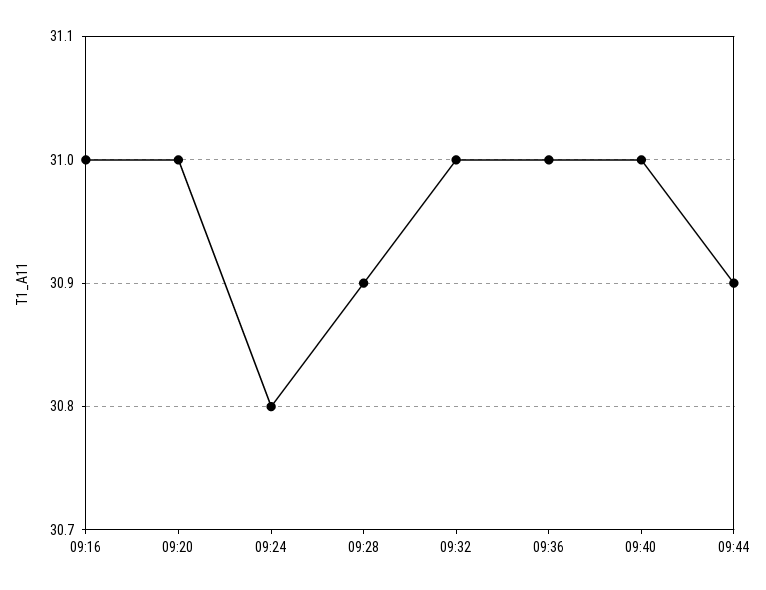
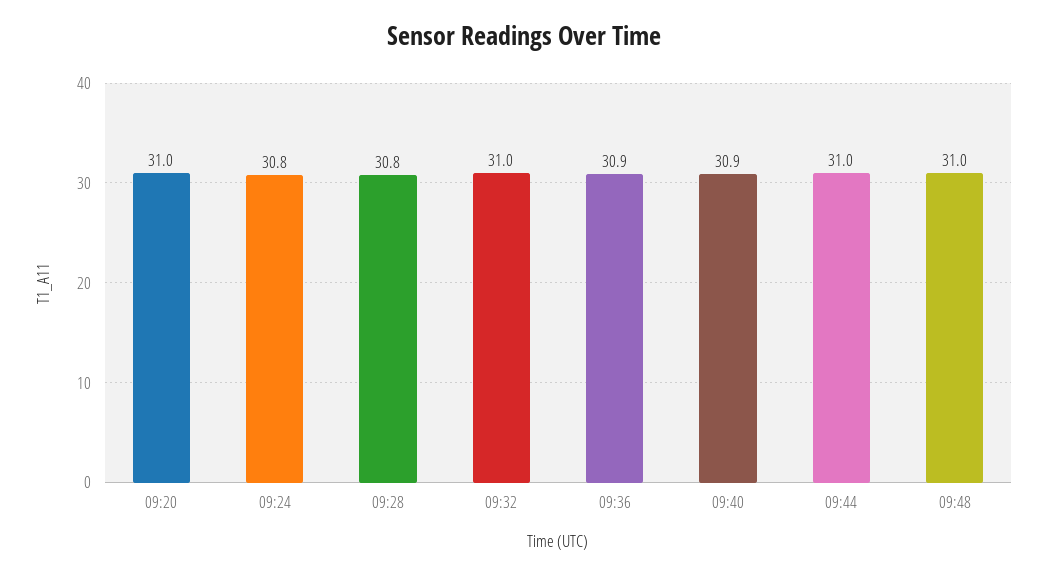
09:16: 31 -> none
09:28: 30.9 -> 30.8
09:36: 31 -> 30.9
09:40: 31 -> 30.9
09:44: 30.9 -> 31
09:48: none -> 31

